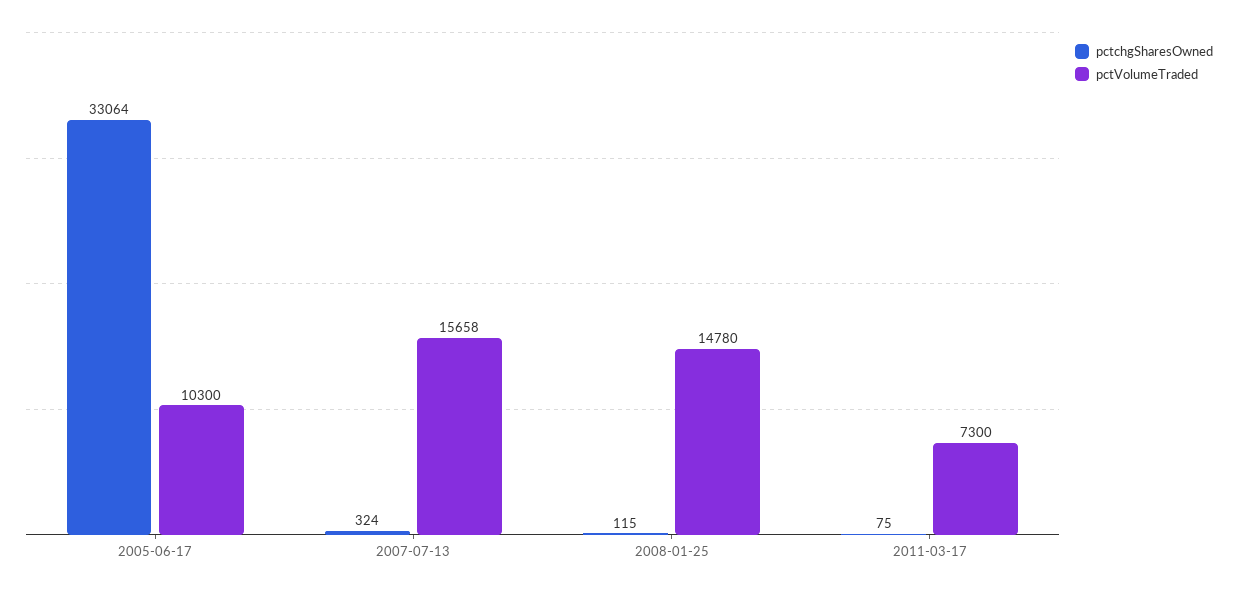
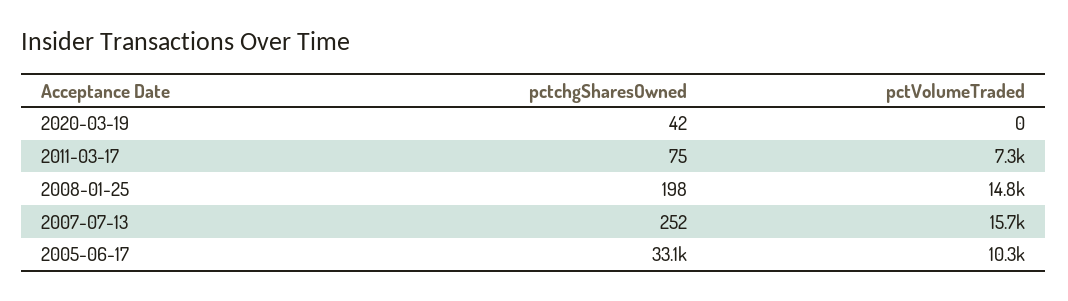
pctchgSharesOwned, 2007-07-13: 324 -> 252
pctchgSharesOwned, 2008-01-25: 115 -> 198
pctchgSharesOwned, 2020-03-19: none -> 42
pctVolumeTraded, 2020-03-19: none -> 0

